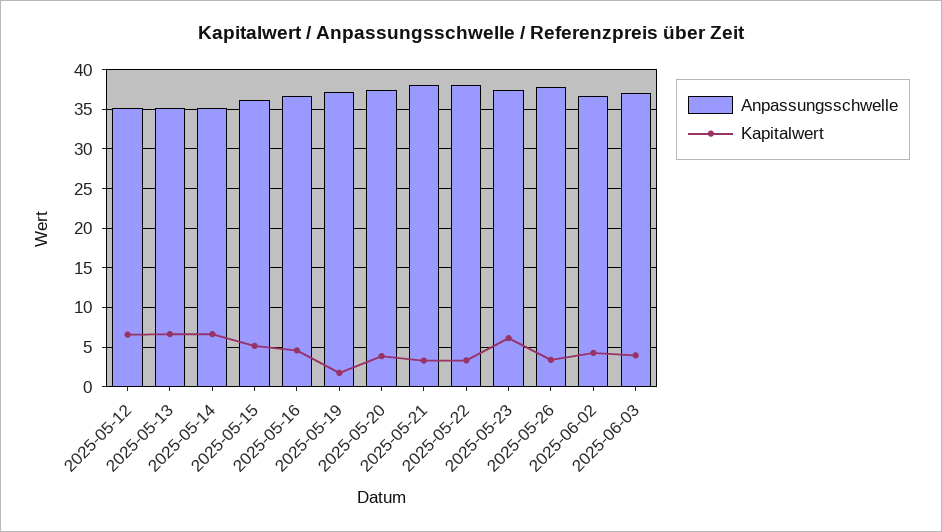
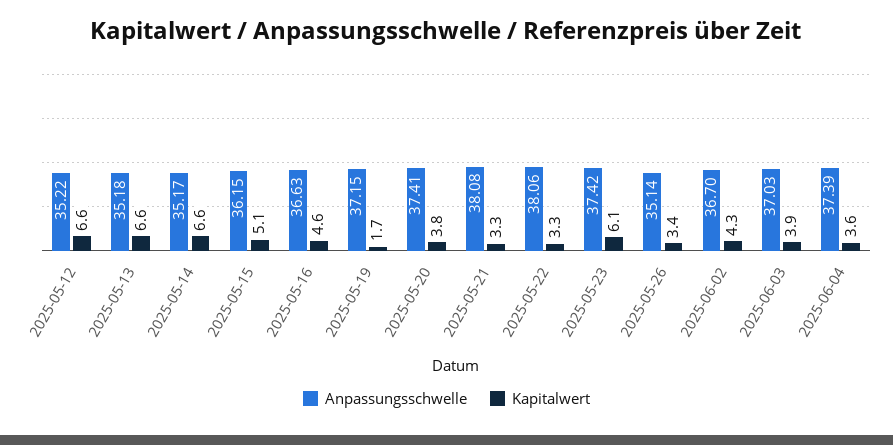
Anpassungsschwelle, 2025-05-26: 38 -> 35.14
Anpassungsschwelle, 2025-06-04: none -> 37.39
Kapitalwert, 2025-06-04: none -> 3.6

